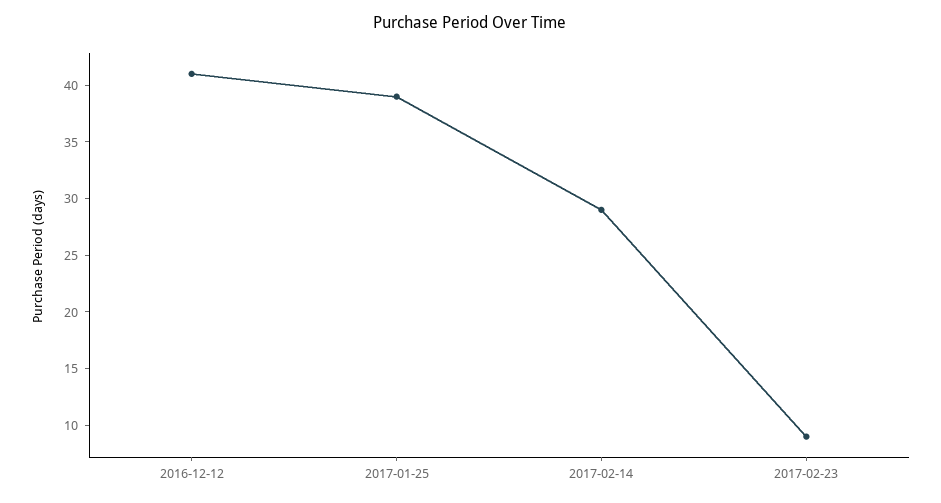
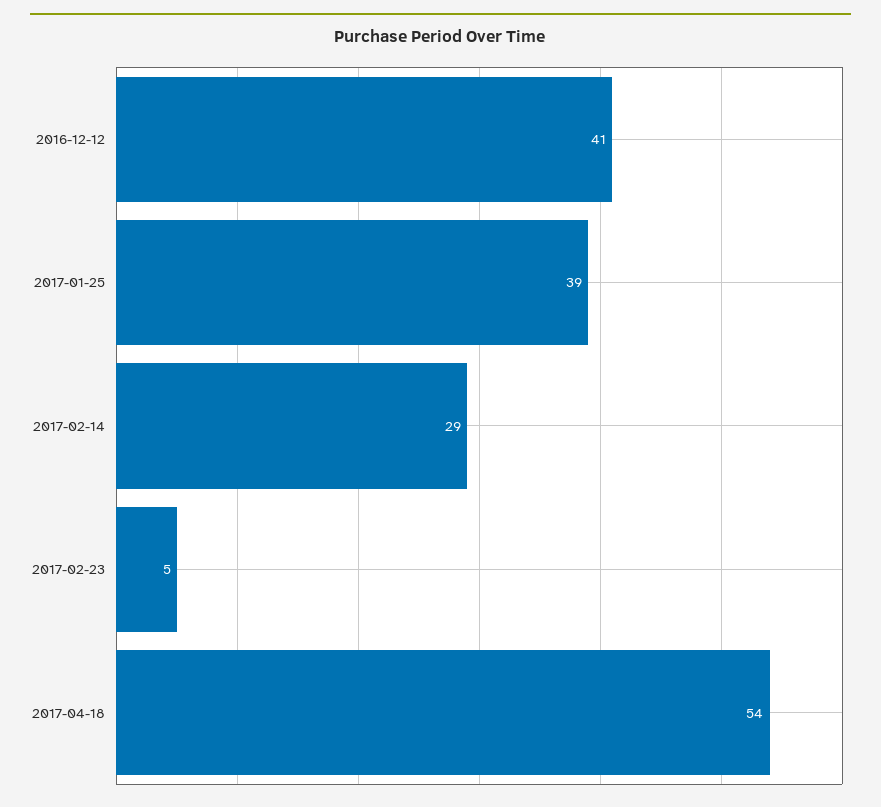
2017-02-23: 9 -> 5
2017-04-18: none -> 54

